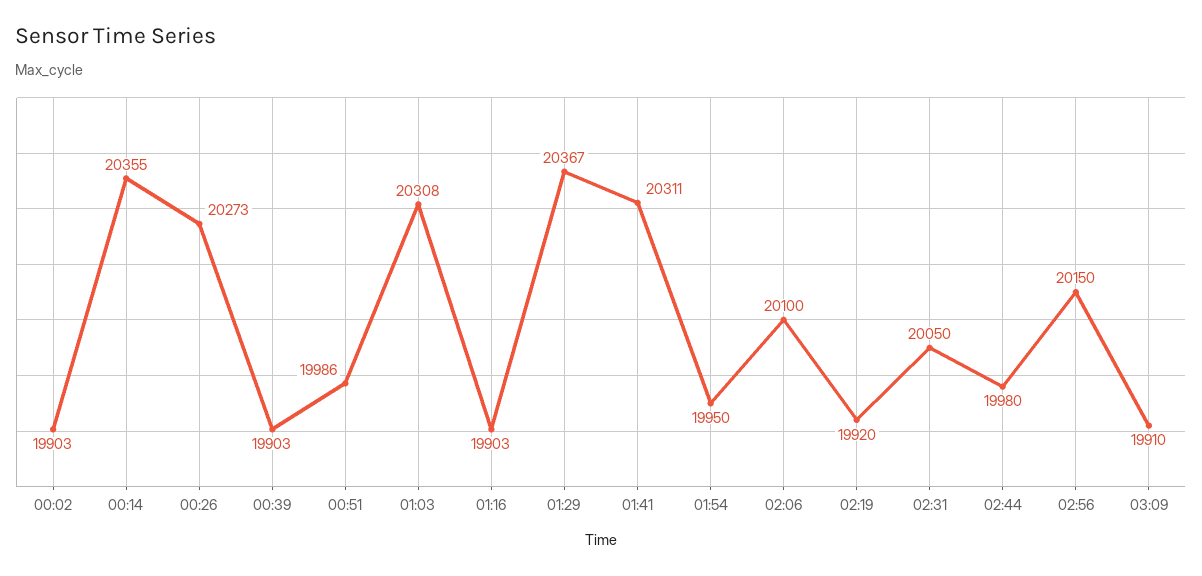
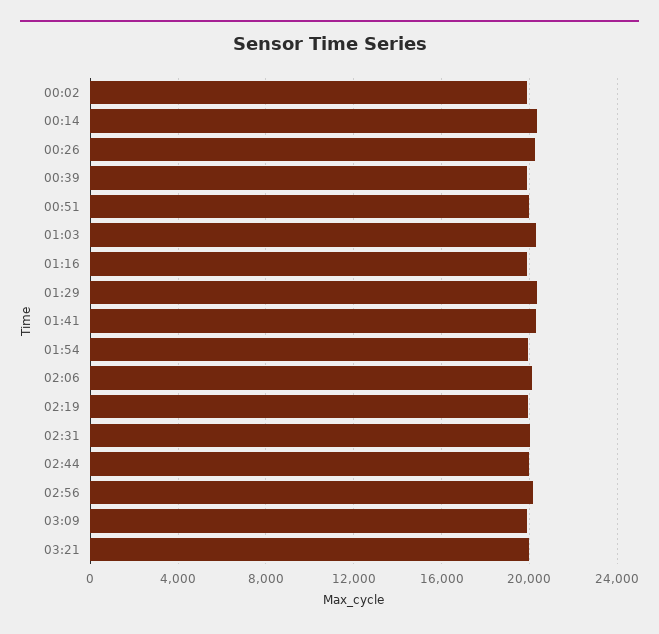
03:21: none -> 20000

